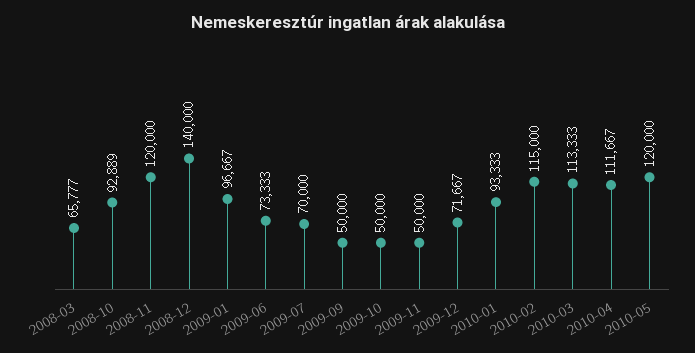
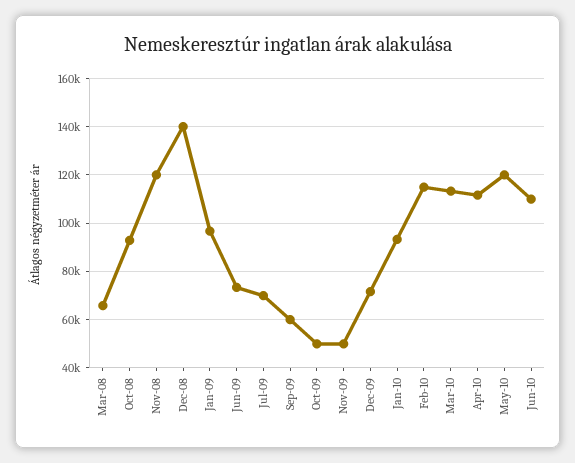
2009-09: 50000 -> 60000
Jun-10: none -> 110000

